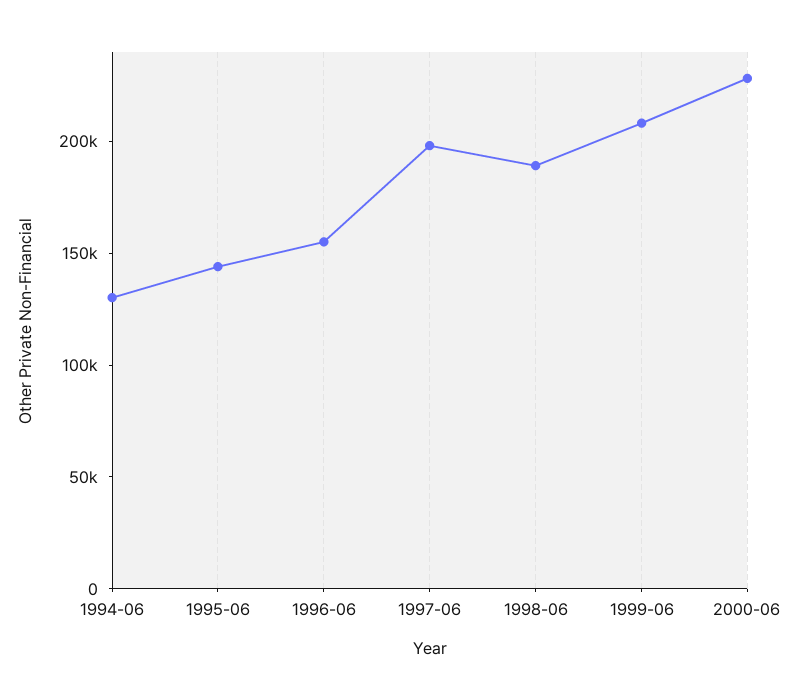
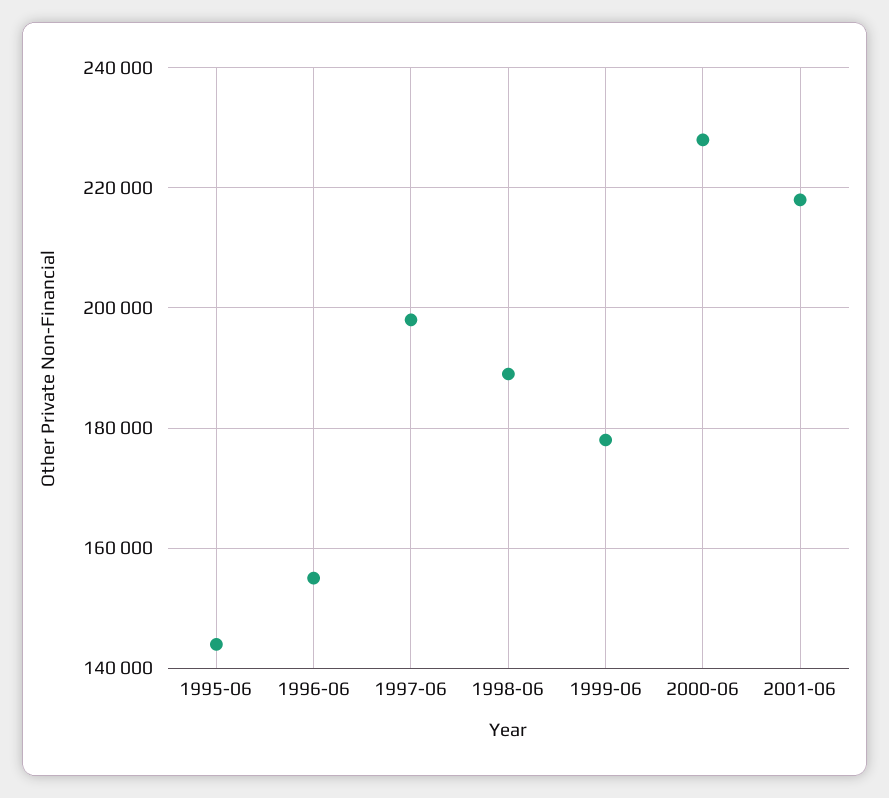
1994-06: 130000 -> none
1999-06: 210000 -> 178000
2001-06: none -> 218000

